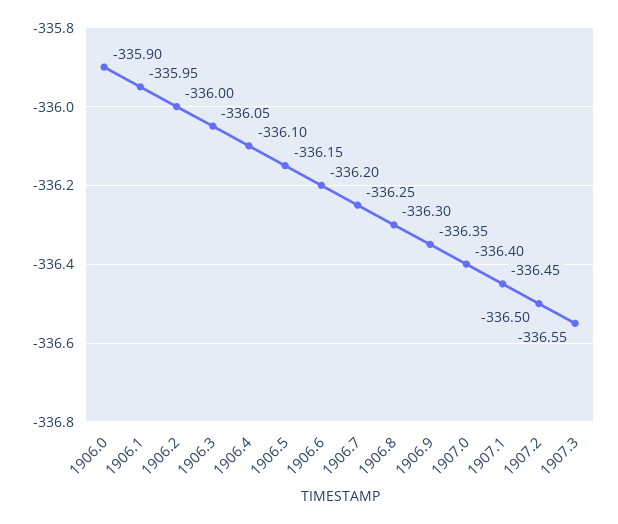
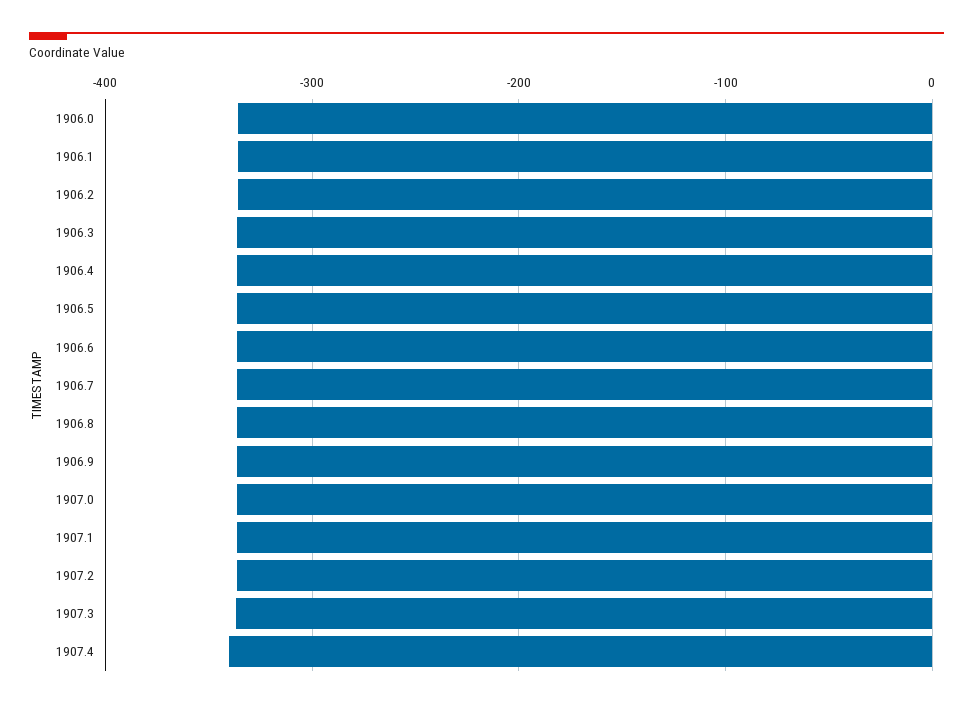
1907.4: none -> -340

